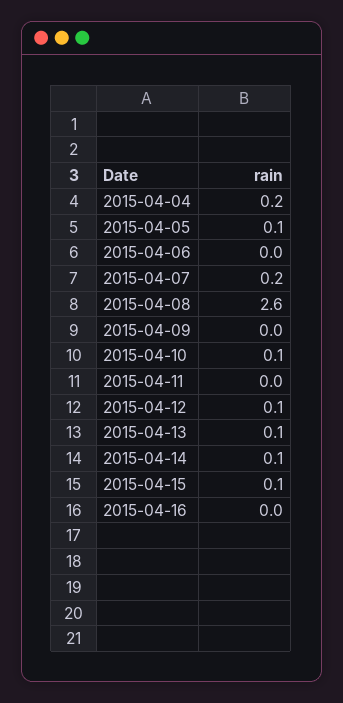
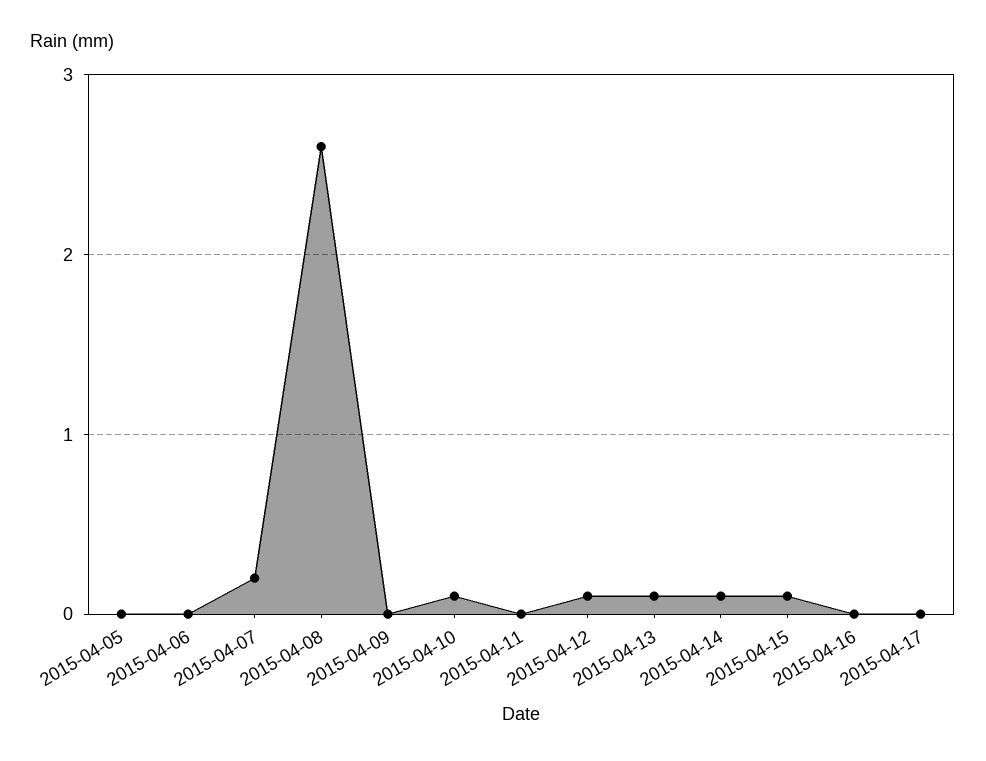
2015-04-04: 0.2 -> none
2015-04-05: 0.1 -> 0
2015-04-17: none -> 0

